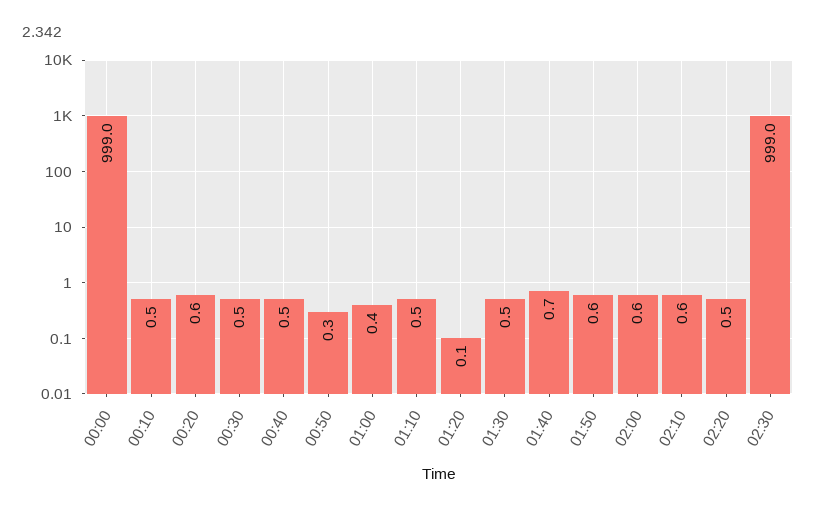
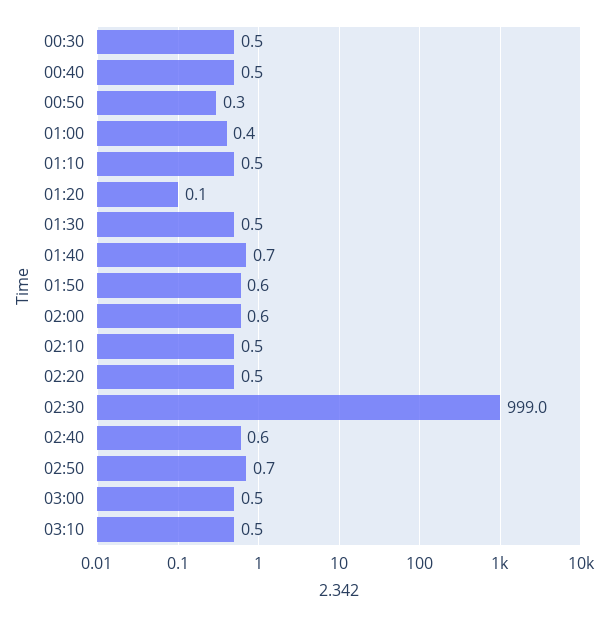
00:00: 999 -> none
00:10: 0.5 -> none
00:20: 0.6 -> none
02:10: 0.6 -> 0.5
02:40: none -> 0.6
02:50: none -> 0.7
03:00: none -> 0.5
03:10: none -> 0.5

